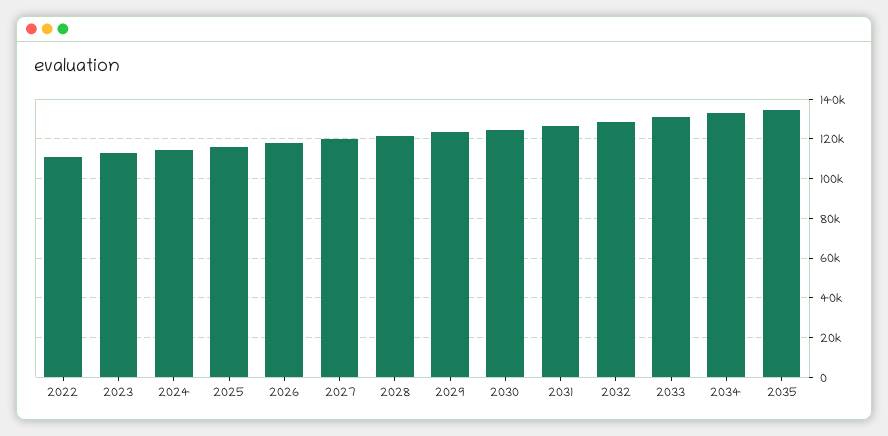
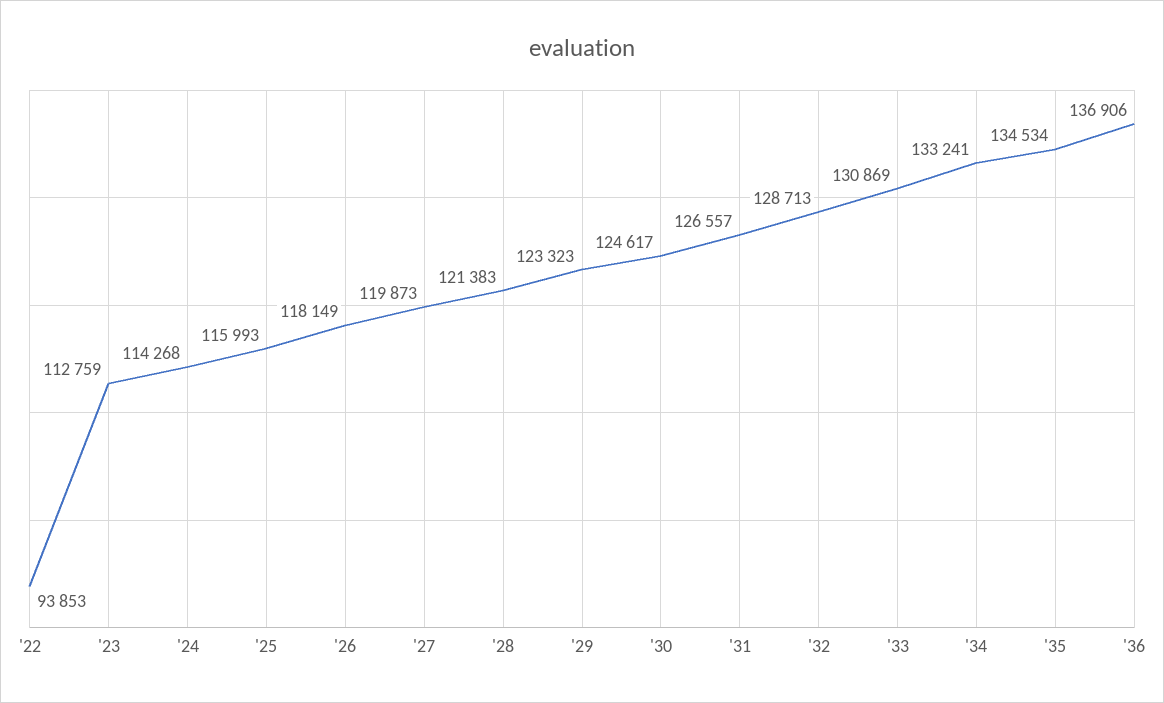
2022: 110000 -> 93853
'36: none -> 136906

